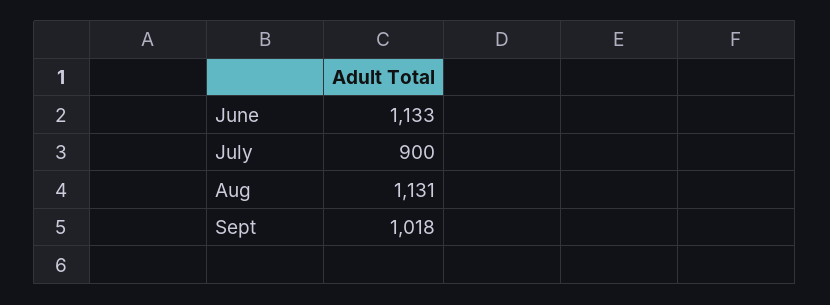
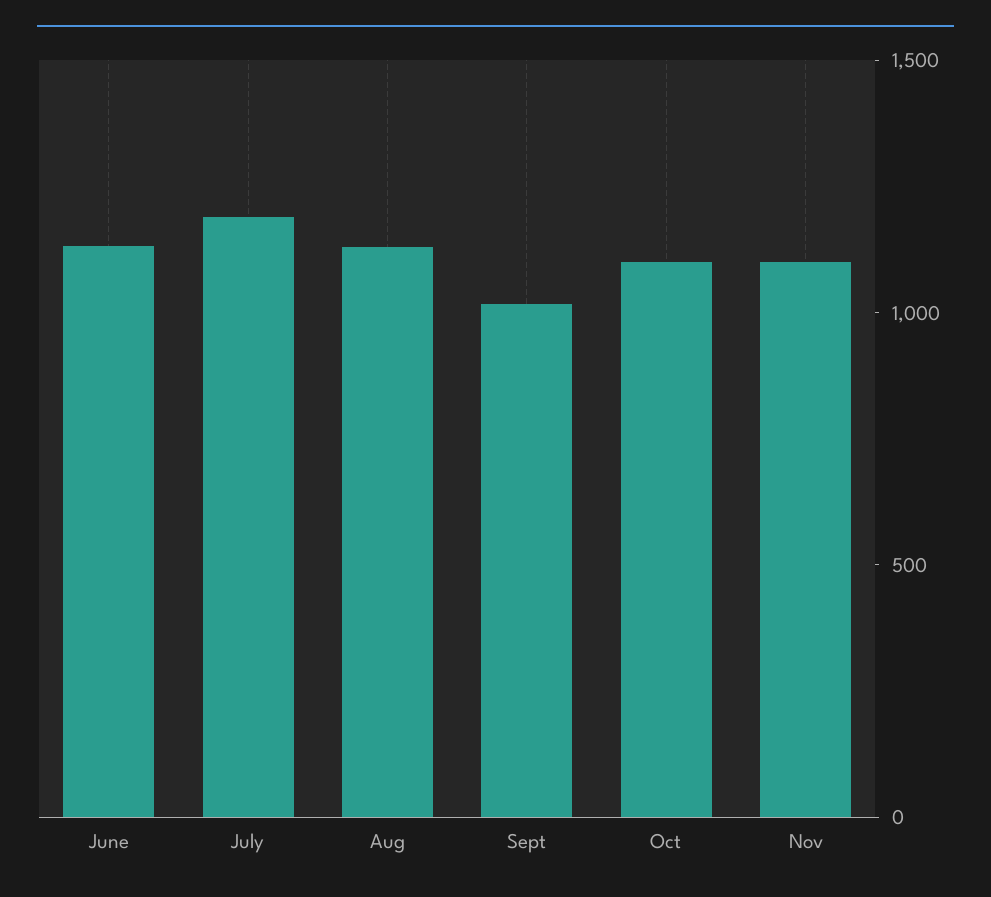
July: 900 -> 1200
Oct: none -> 1100
Nov: none -> 1100

